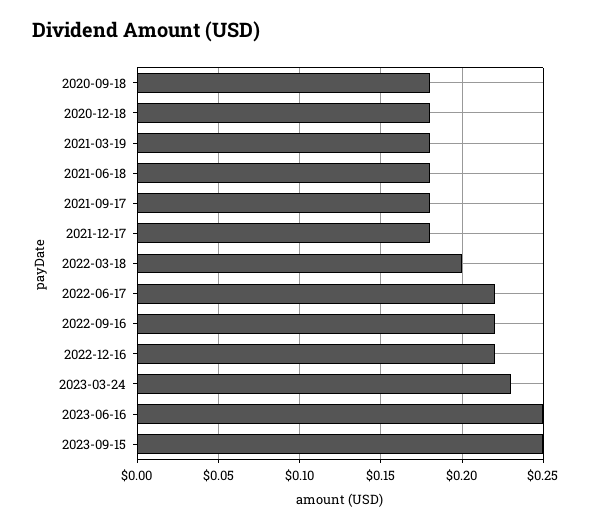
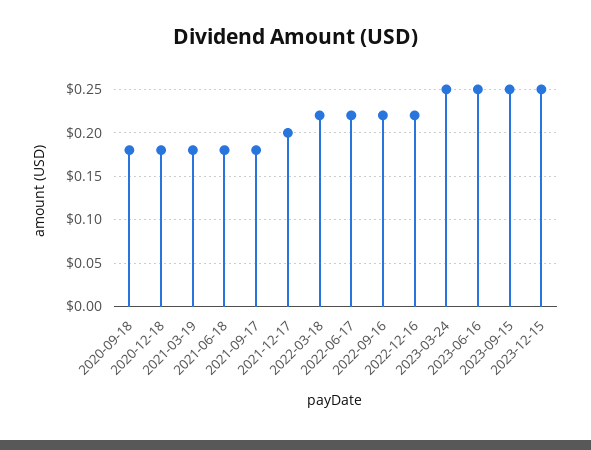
2021-12-17: 0.18 -> 0.2
2022-03-18: 0.2 -> 0.22
2023-03-24: 0.23 -> 0.25
2023-12-15: none -> 0.25

